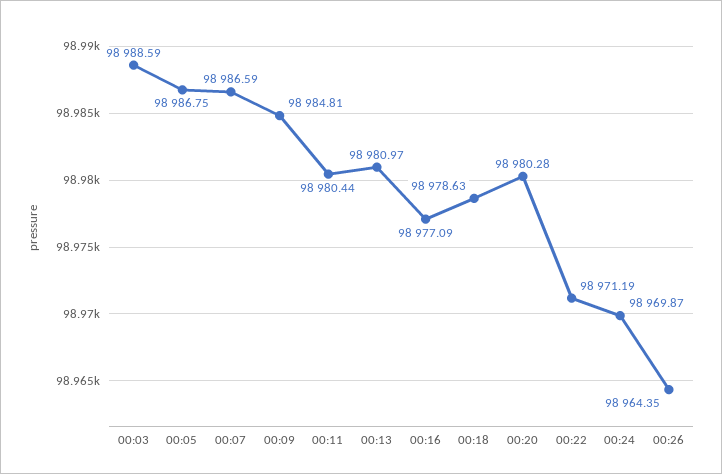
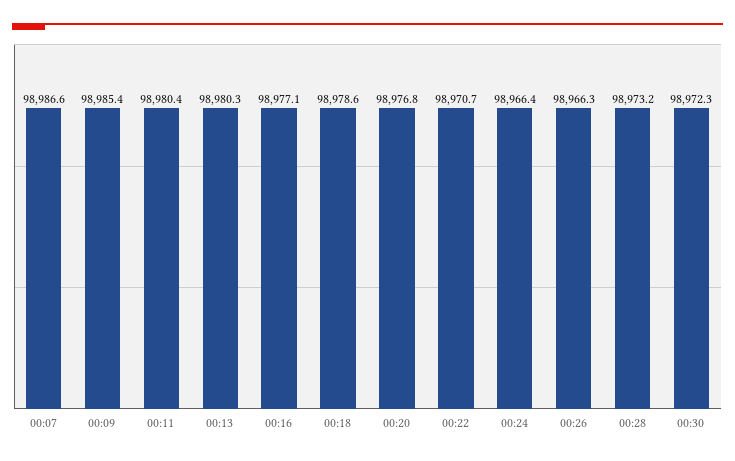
00:03: 98988.59 -> none
00:05: 98986.75 -> none
00:09: 98984.81 -> 98985.4
00:13: 98980.97 -> 98980.3
00:20: 98980.28 -> 98976.8
00:22: 98971.19 -> 98970.7
00:24: 98969.87 -> 98966.4
00:26: 98964.35 -> 98966.3
00:28: none -> 98973.2
00:30: none -> 98972.3

